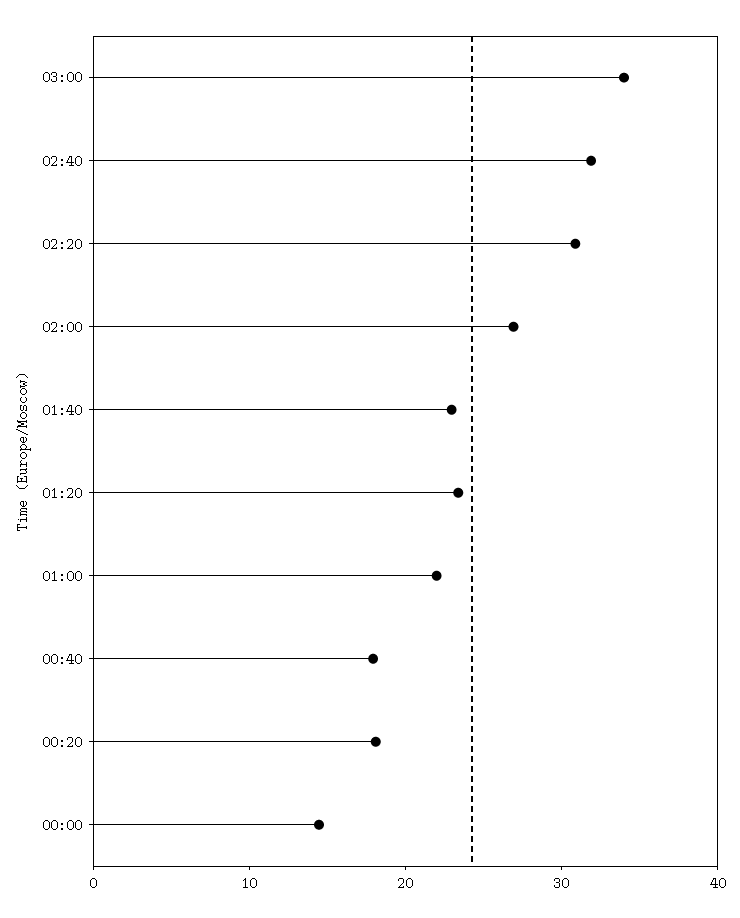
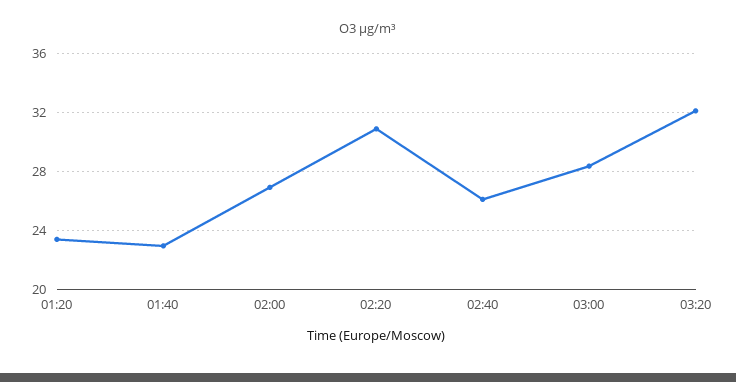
03:00: 34 -> 28.5
02:40: 32 -> 26
01:00: 22 -> none
00:40: 18 -> none
00:20: 18 -> none
00:00: 14 -> none
03:20: none -> 32

